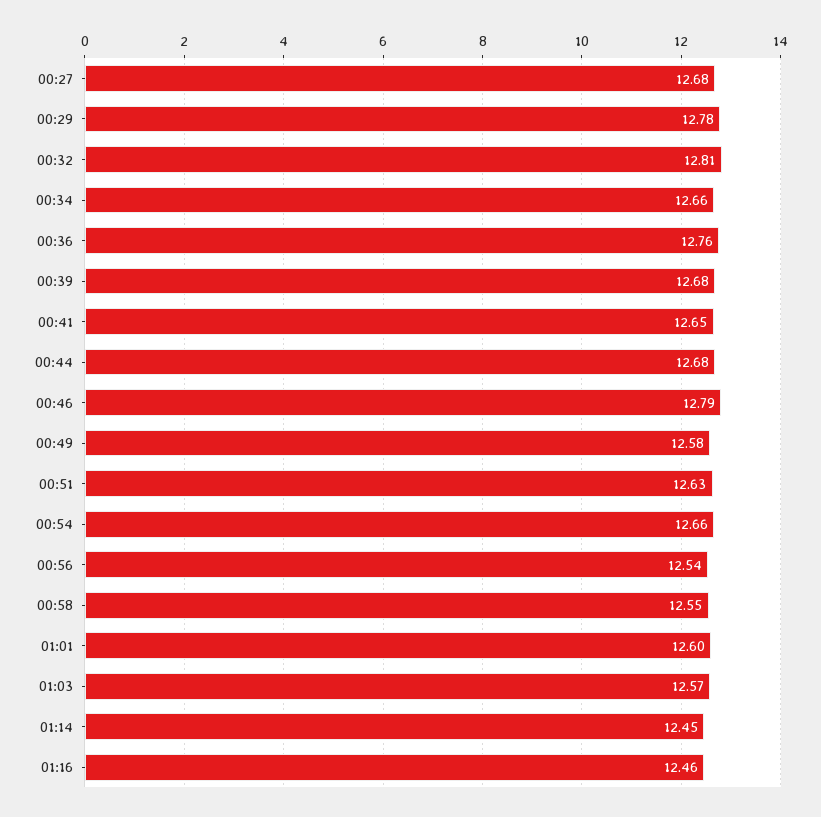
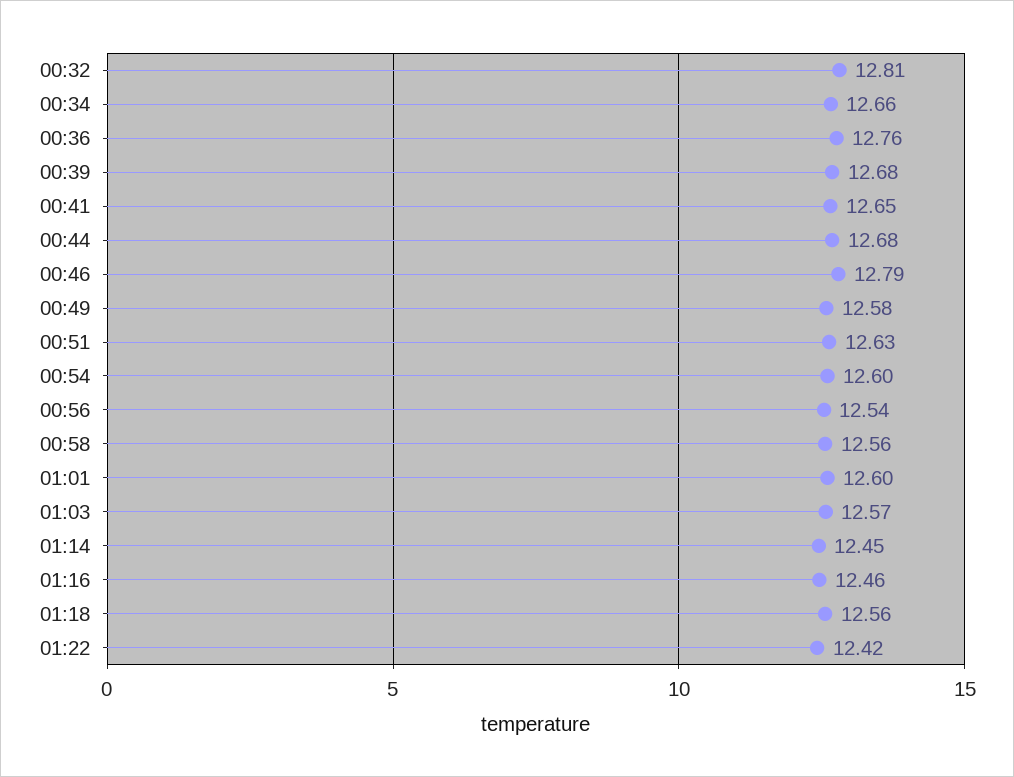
00:27: 12.68 -> none
00:29: 12.78 -> none
00:54: 12.66 -> 12.6
00:58: 12.55 -> 12.56
01:18: none -> 12.56
01:22: none -> 12.42

